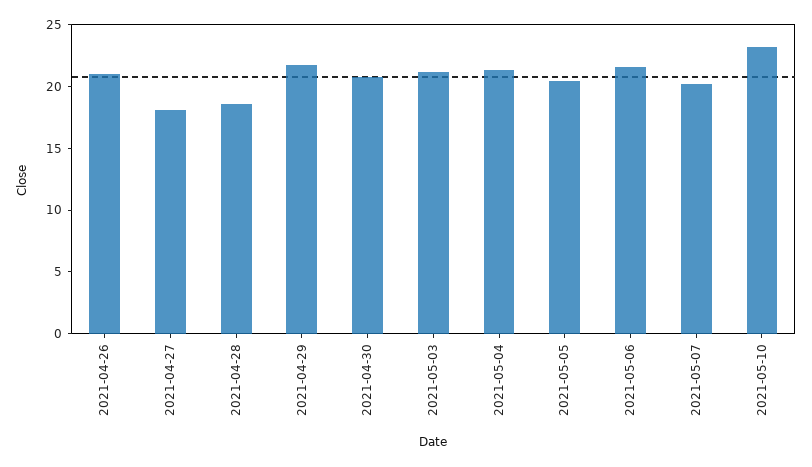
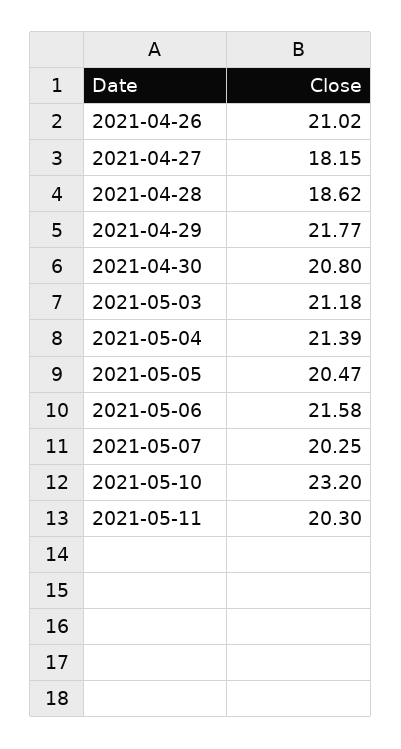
2021-05-11: none -> 20.3

